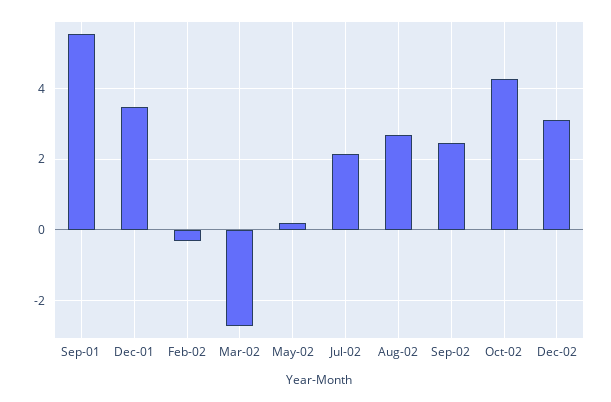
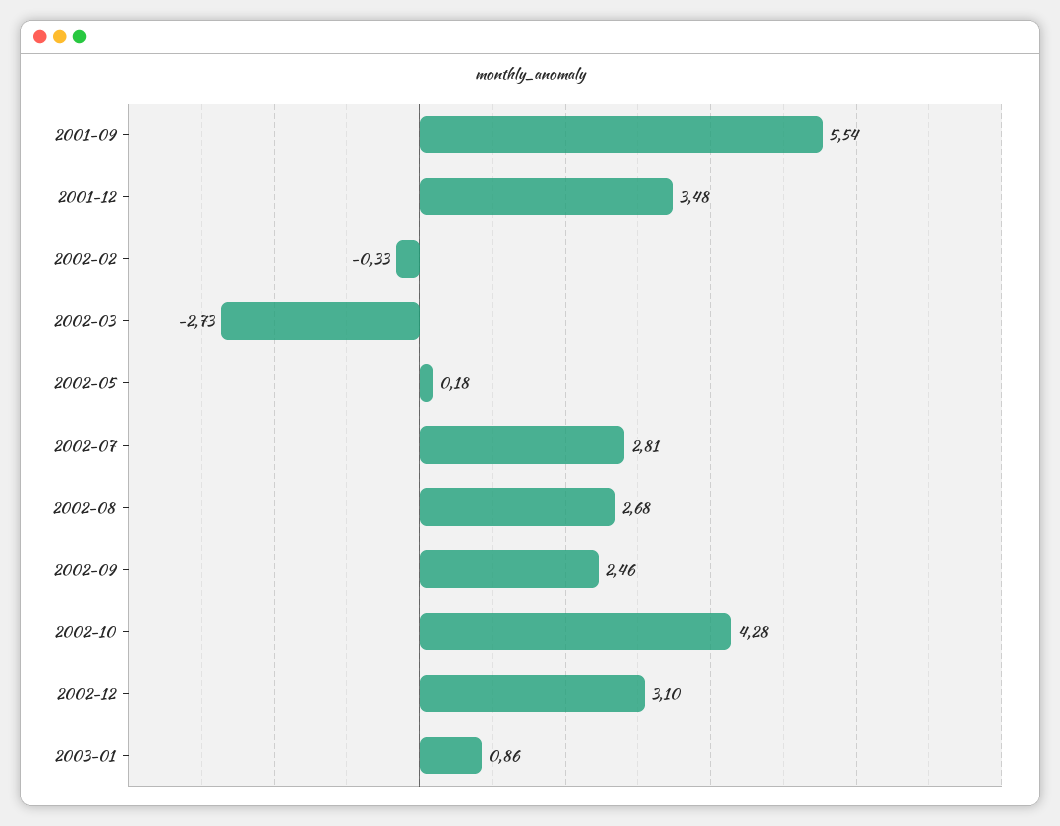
Jul-02: 2.2 -> 2.81
2003-01: none -> 0.86

